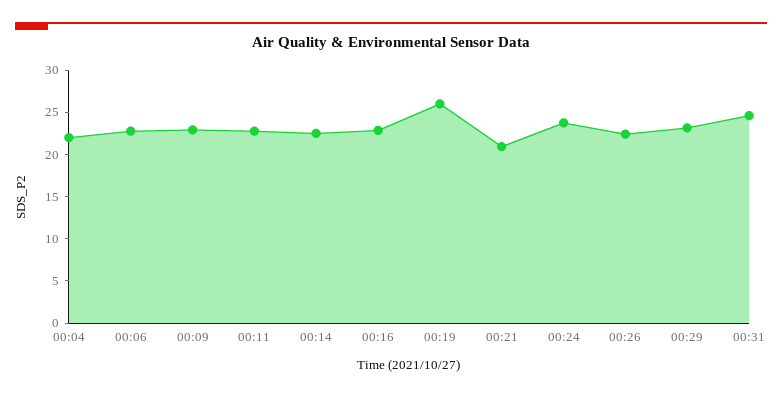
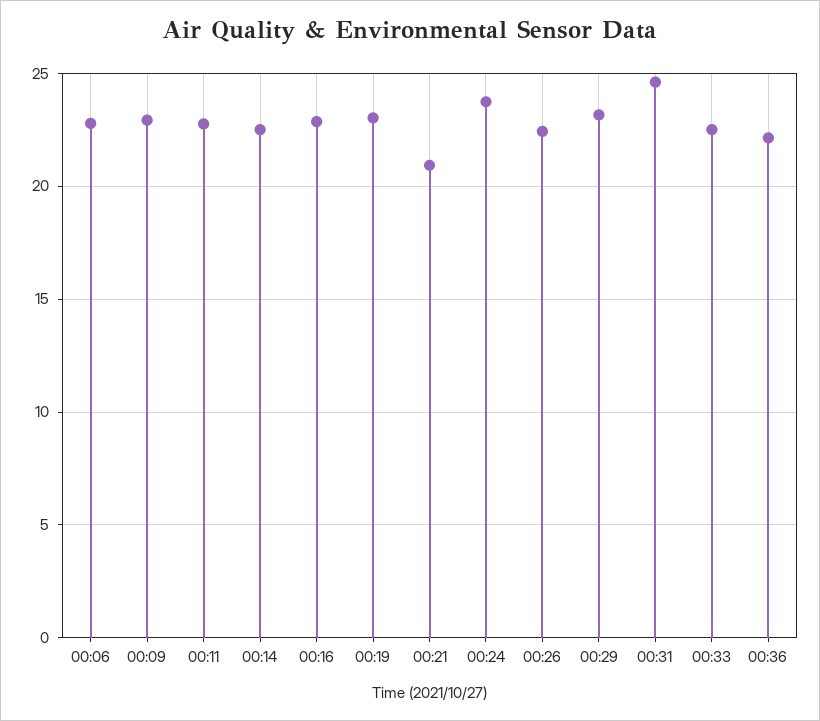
00:04: 22 -> none
00:19: 26 -> 23
00:33: none -> 22.5
00:36: none -> 22

